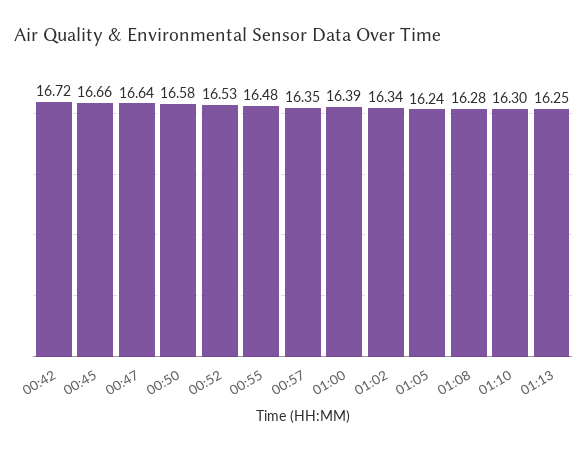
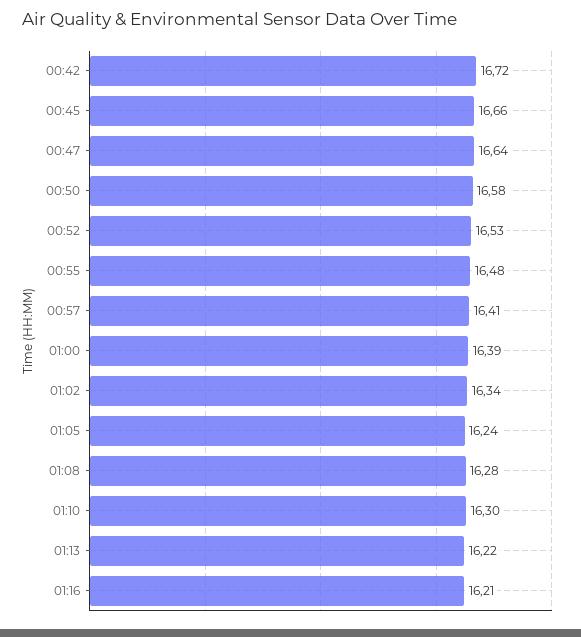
00:57: 16.35 -> 16.41
01:13: 16.25 -> 16.22
01:16: none -> 16.21

